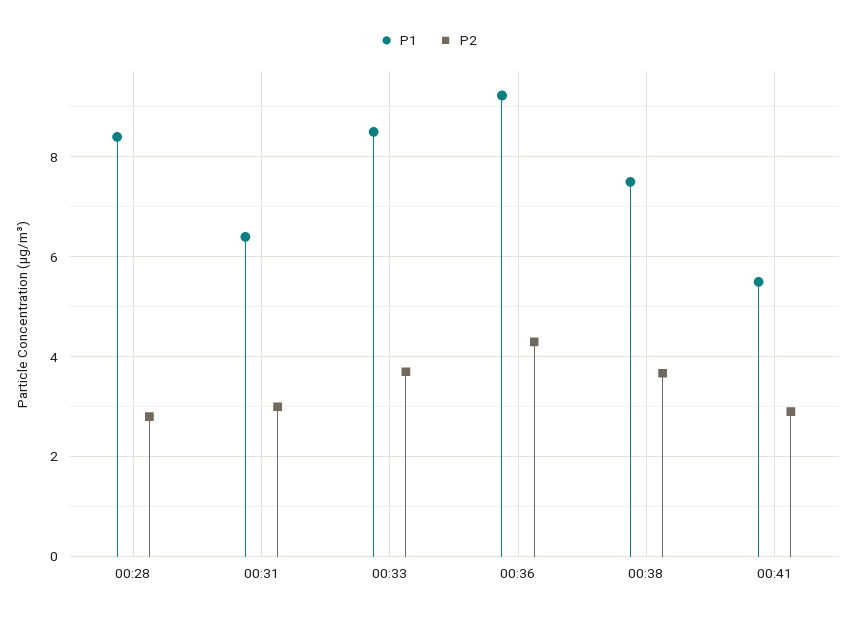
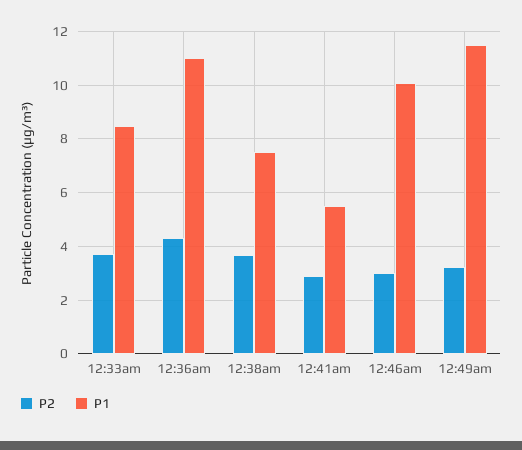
P1, 00:28: 8.4 -> none
P2, 00:28: 2.8 -> none
P1, 00:31: 6.4 -> none
P2, 00:31: 3 -> none
P1, 00:36: 9.2 -> 11
P2, 12:46am: none -> 3
P1, 12:46am: none -> 10
P2, 12:49am: none -> 3.25
P1, 12:49am: none -> 11.5

